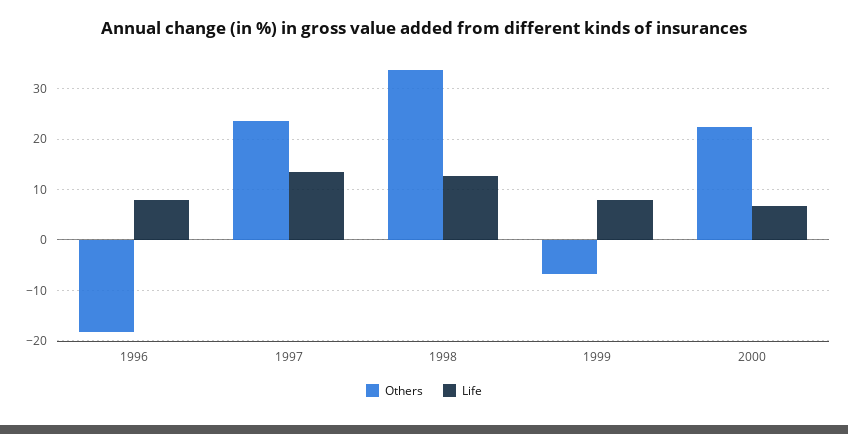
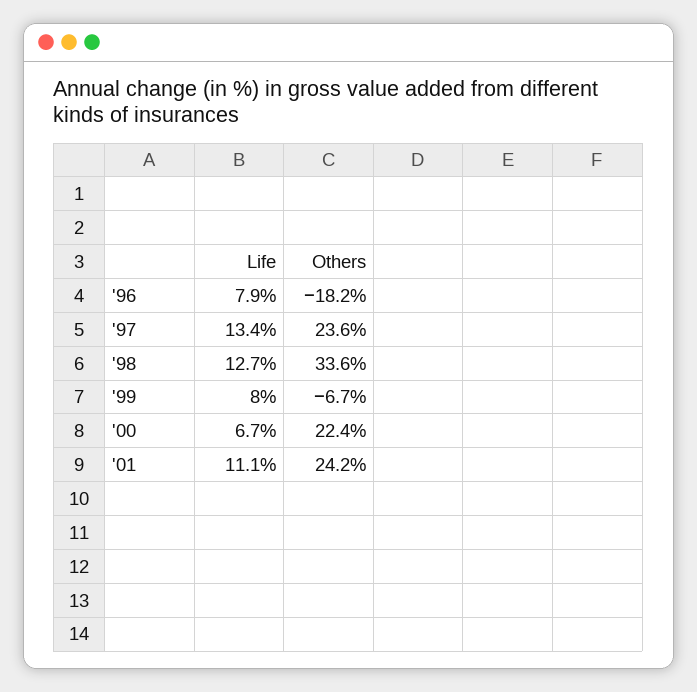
Life, '01: none -> 11.1
Others, '01: none -> 24.2

